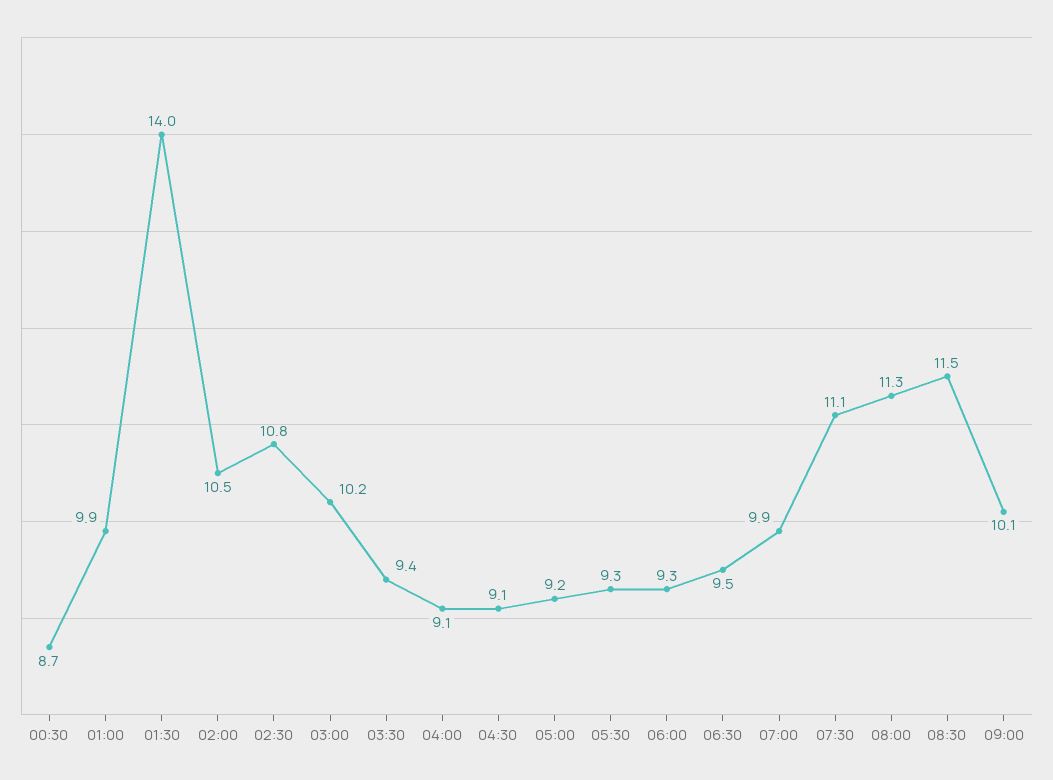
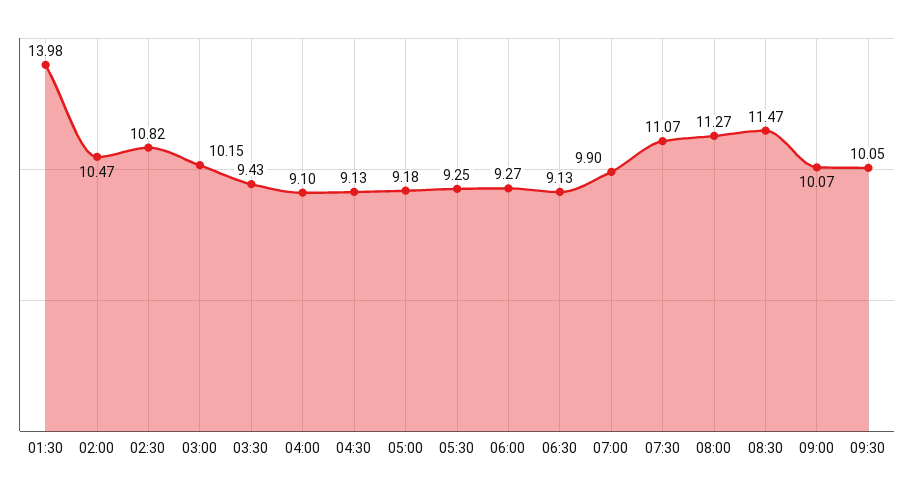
00:30: 8.7 -> none
01:00: 9.9 -> none
06:30: 9.5 -> 9.13
09:30: none -> 10.05

